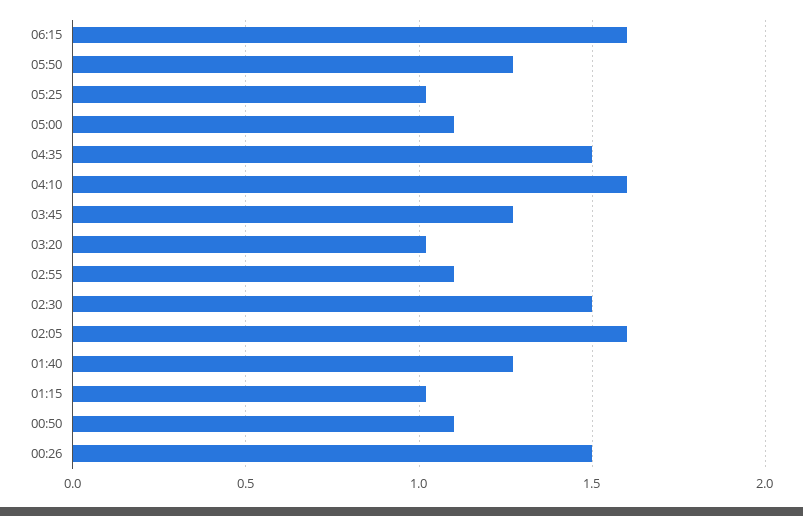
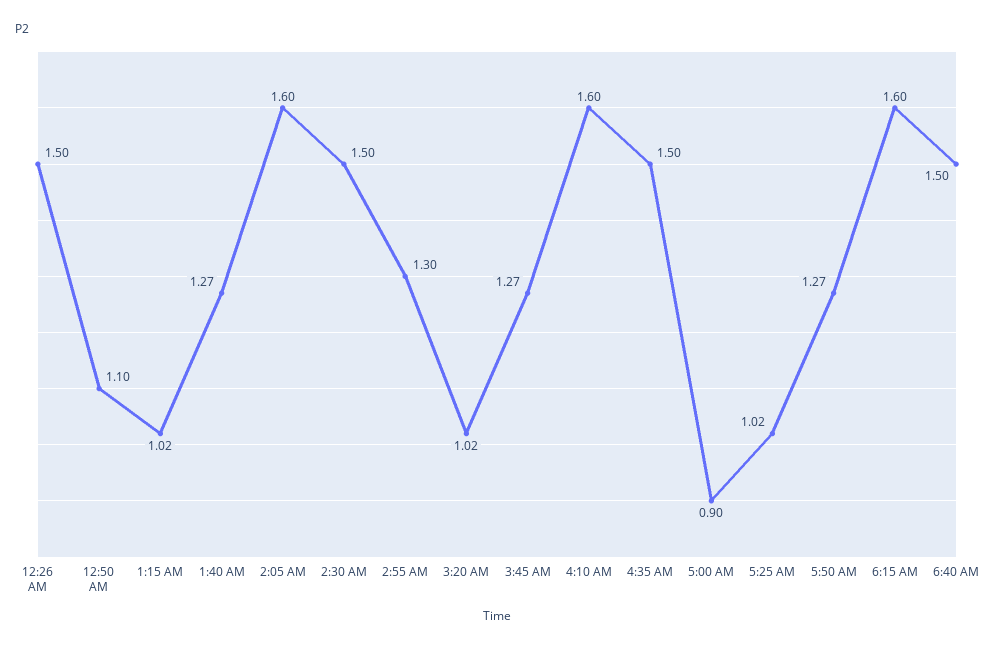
05:00: 1.1 -> 0.9
02:55: 1.1 -> 1.3
6:40 AM: none -> 1.5

